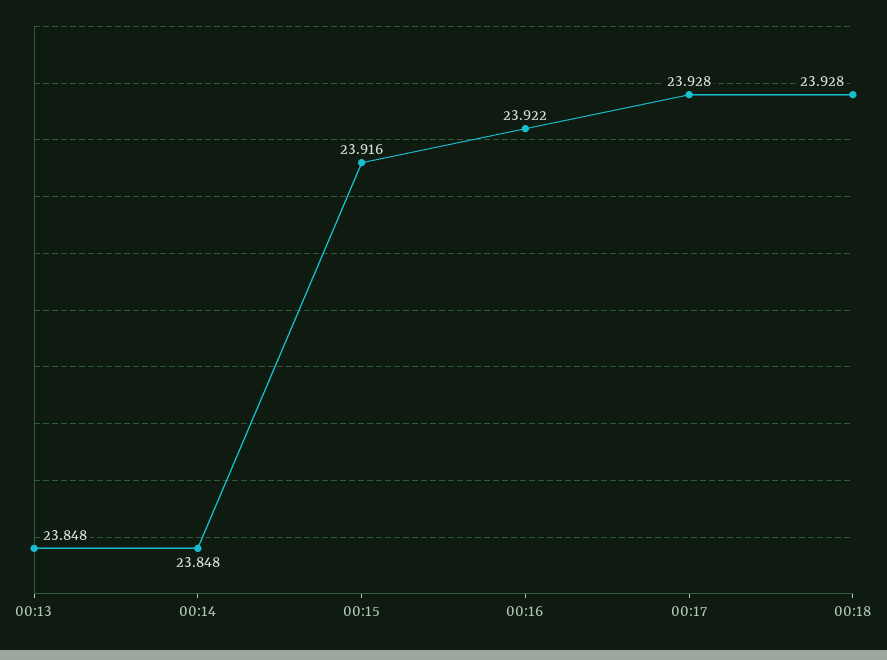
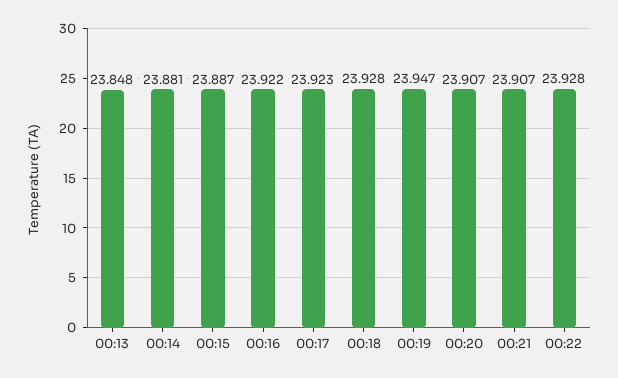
00:14: 23.848 -> 23.881
00:15: 23.916 -> 23.887
00:17: 23.928 -> 23.923
00:19: none -> 23.947
00:20: none -> 23.907
00:21: none -> 23.907
00:22: none -> 23.928

